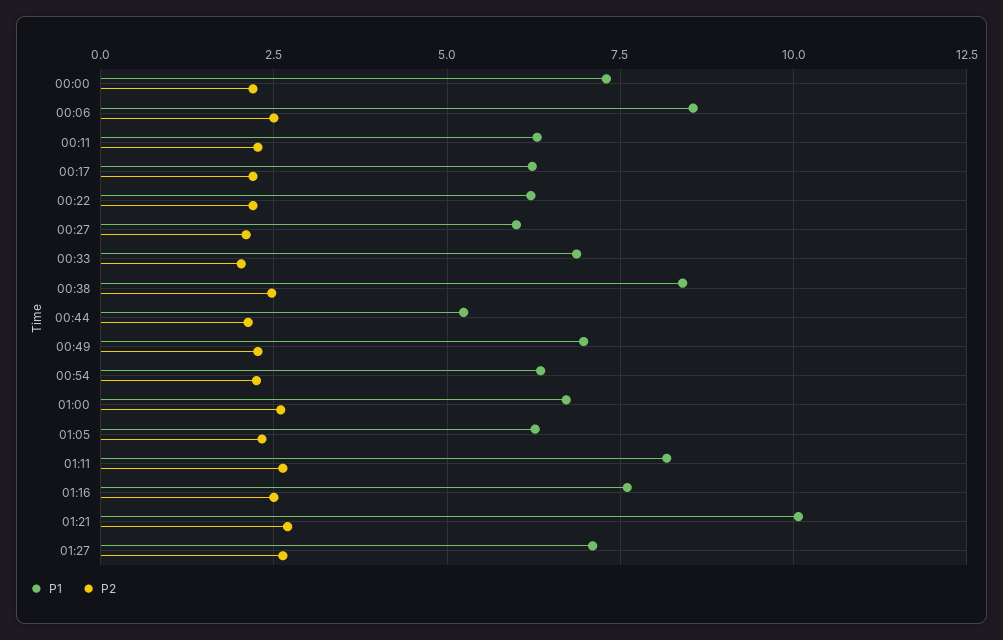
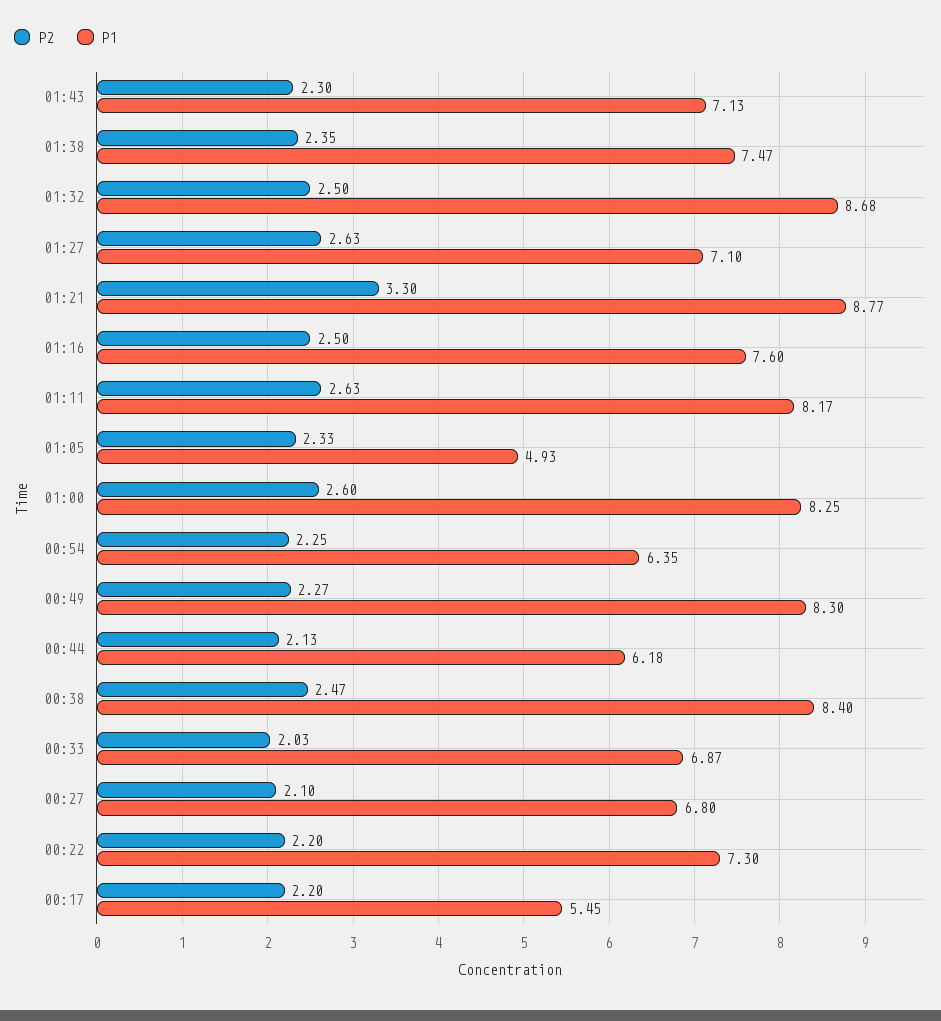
P1, 00:00: 7.25 -> none
P2, 00:00: 2.25 -> none
P1, 00:06: 8.5 -> none
P2, 00:06: 2.5 -> none
P1, 00:11: 6.25 -> none
P2, 00:11: 2.25 -> none
P1, 00:17: 6.25 -> 5.45
P1, 00:22: 6.25 -> 7.3
P1, 00:27: 6 -> 6.8
P1, 00:44: 5.25 -> 6.18
P1, 00:49: 7 -> 8.3
P1, 01:00: 6.75 -> 8.25
P1, 01:05: 6.25 -> 4.93
P1, 01:21: 10 -> 8.77
P2, 01:21: 2.75 -> 3.3
P2, 01:43: none -> 2.3
P1, 01:43: none -> 7.13
P2, 01:38: none -> 2.35
P1, 01:38: none -> 7.47
P2, 01:32: none -> 2.5
P1, 01:32: none -> 8.68

